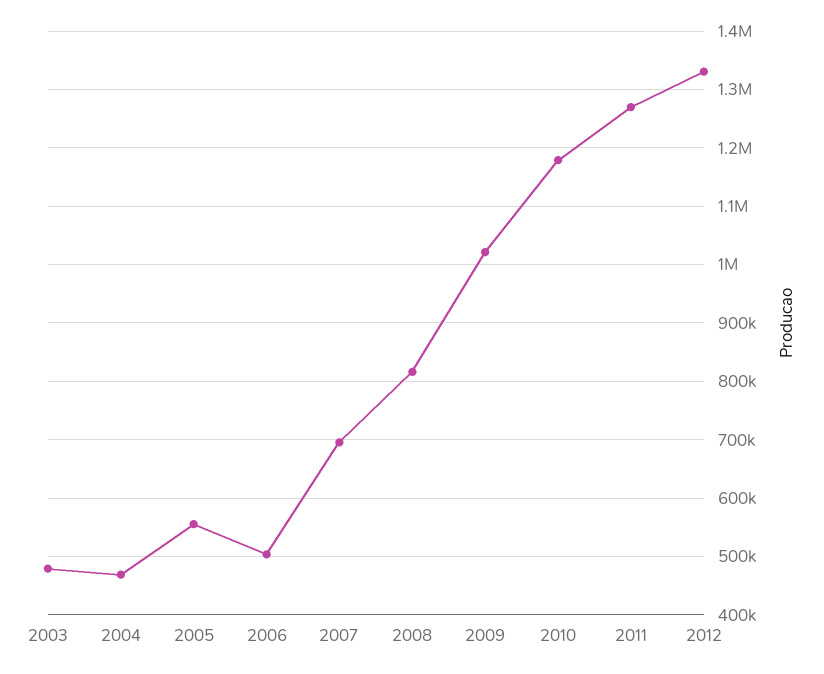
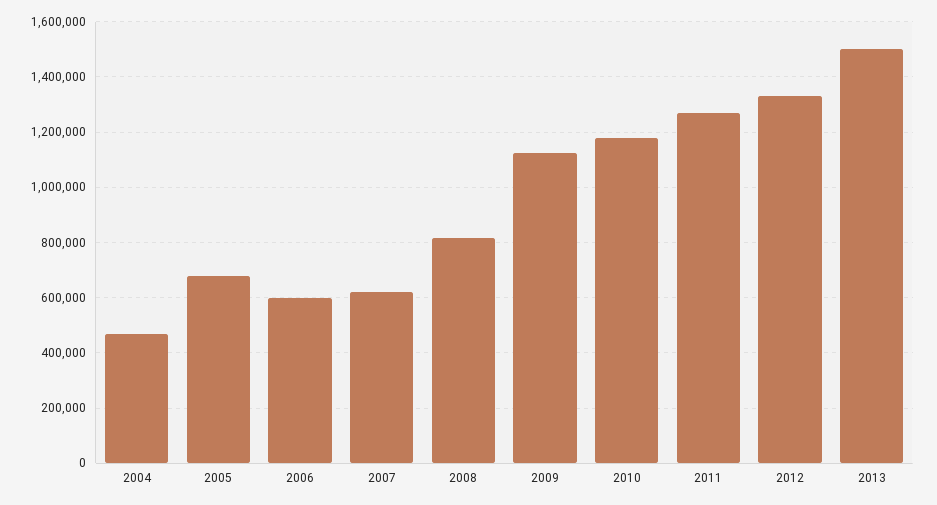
2003: 480000 -> none
2005: 560000 -> 675000
2006: 500000 -> 600000
2007: 700000 -> 625000
2009: 1020000 -> 1125000
2013: none -> 1500000

